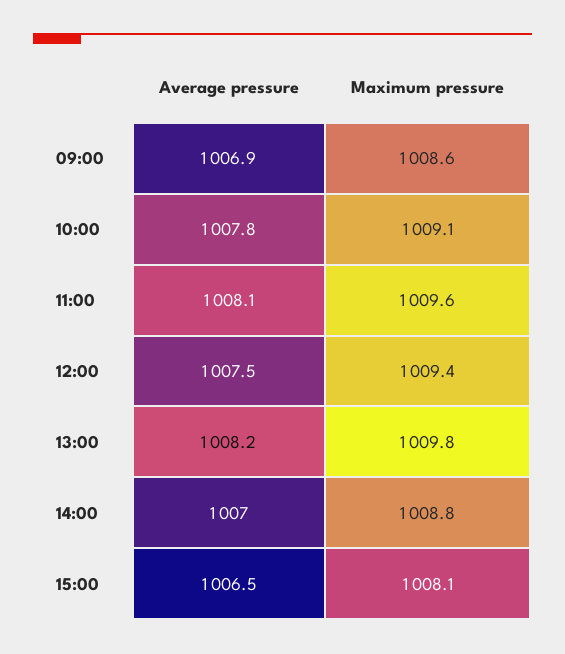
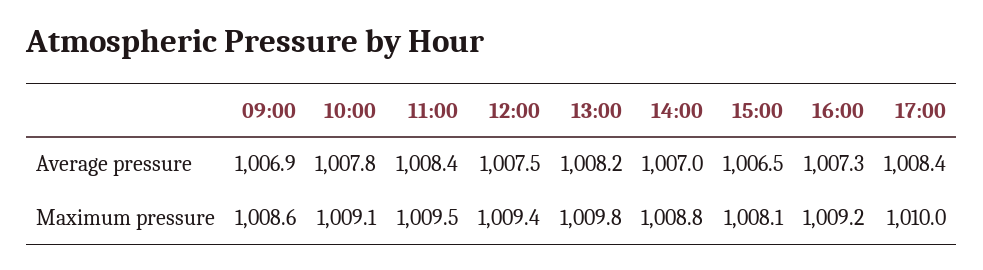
Average pressure, 11:00: 1008.1 -> 1008.4
Maximum pressure, 11:00: 1009.6 -> 1009.5
Average pressure, 16:00: none -> 1007.3
Average pressure, 17:00: none -> 1008.4
Maximum pressure, 16:00: none -> 1009.2
Maximum pressure, 17:00: none -> 1010

